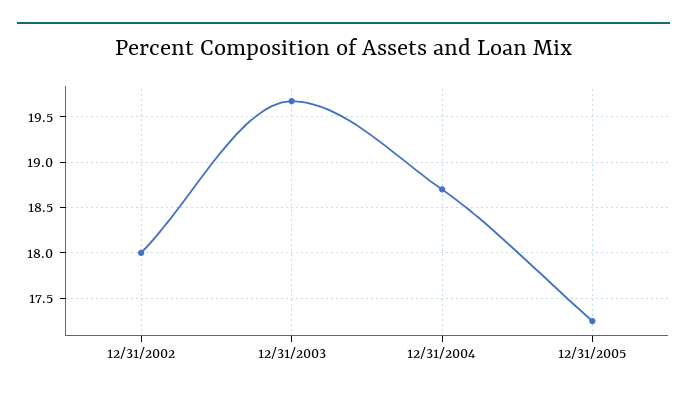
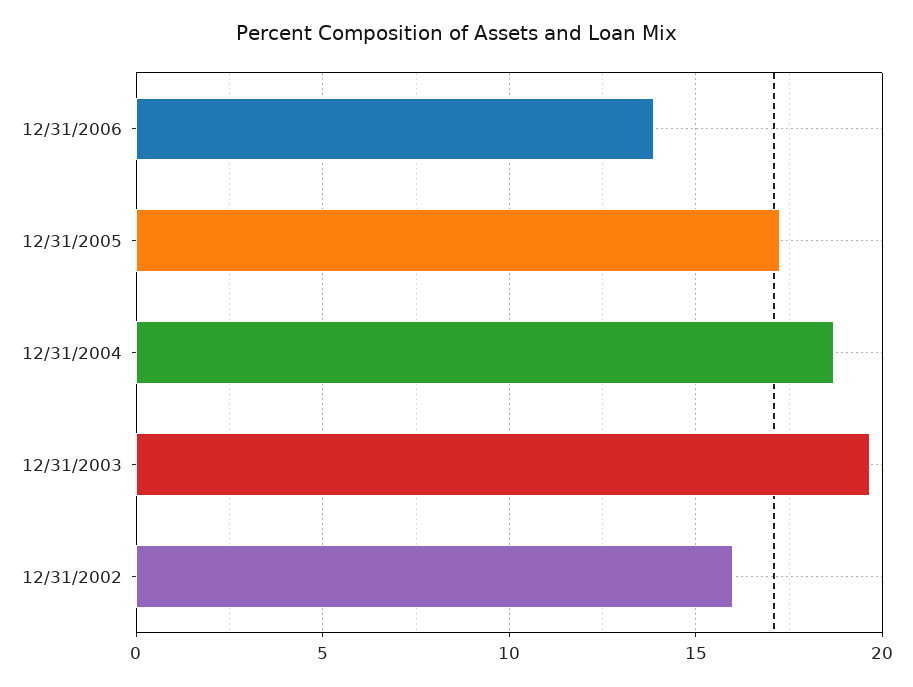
12/31/2002: 18 -> 16
12/31/2006: none -> 14

